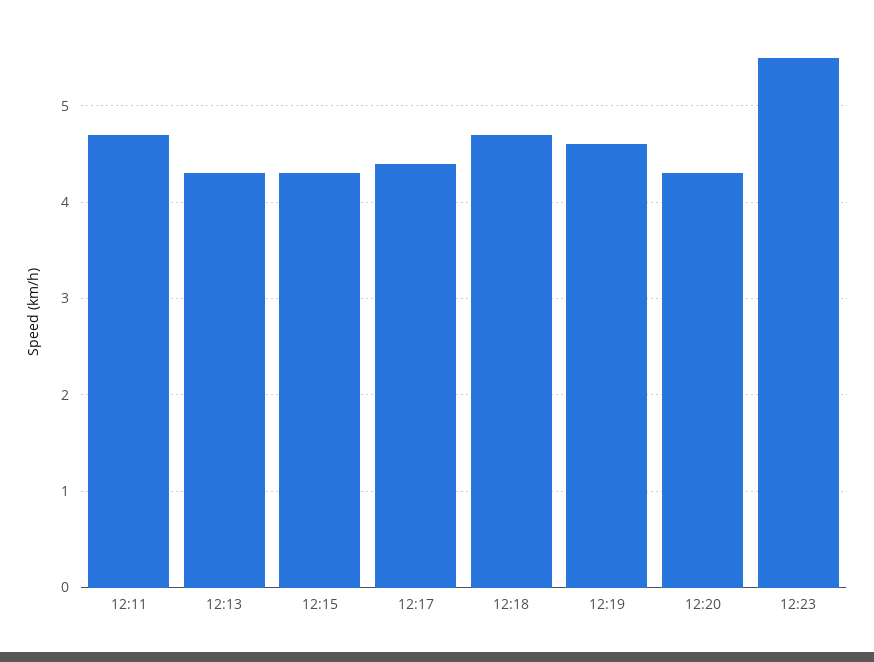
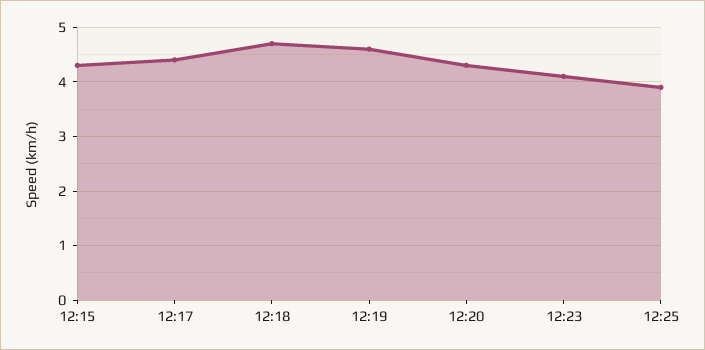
12:11: 4.7 -> none
12:13: 4.3 -> none
12:23: 5.5 -> 4
12:25: none -> 4

